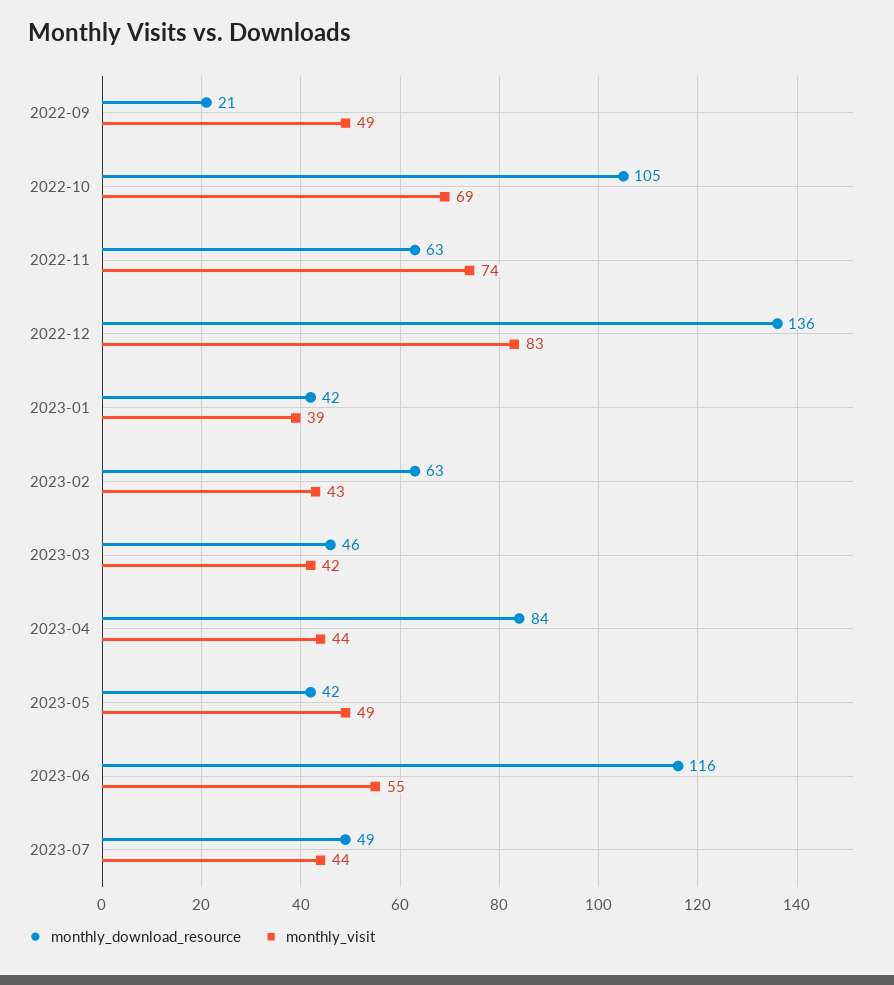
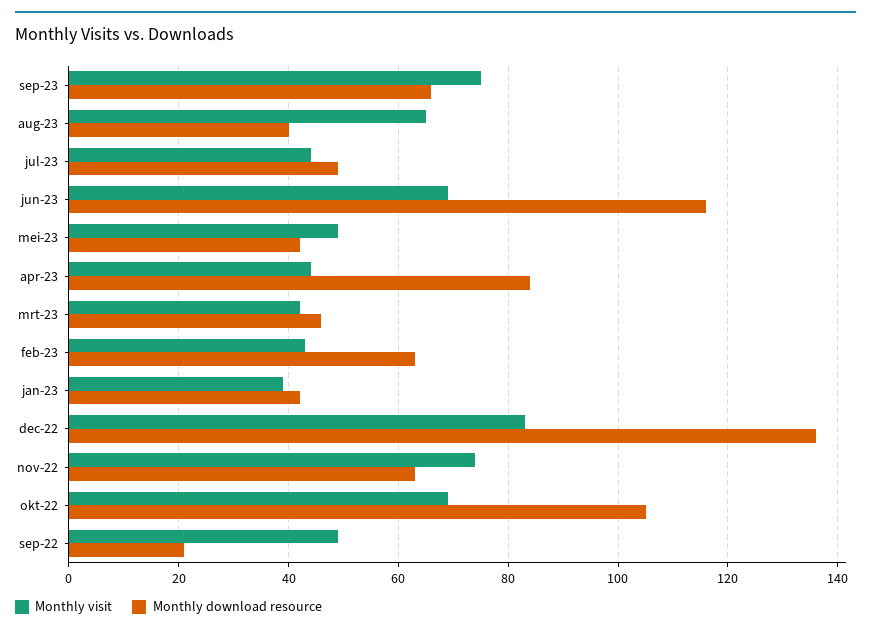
monthly_visit, 2023-06: 55 -> 70
monthly_visit, sep-23: none -> 75
monthly_download_resource, sep-23: none -> 65
monthly_visit, aug-23: none -> 65
monthly_download_resource, aug-23: none -> 40

